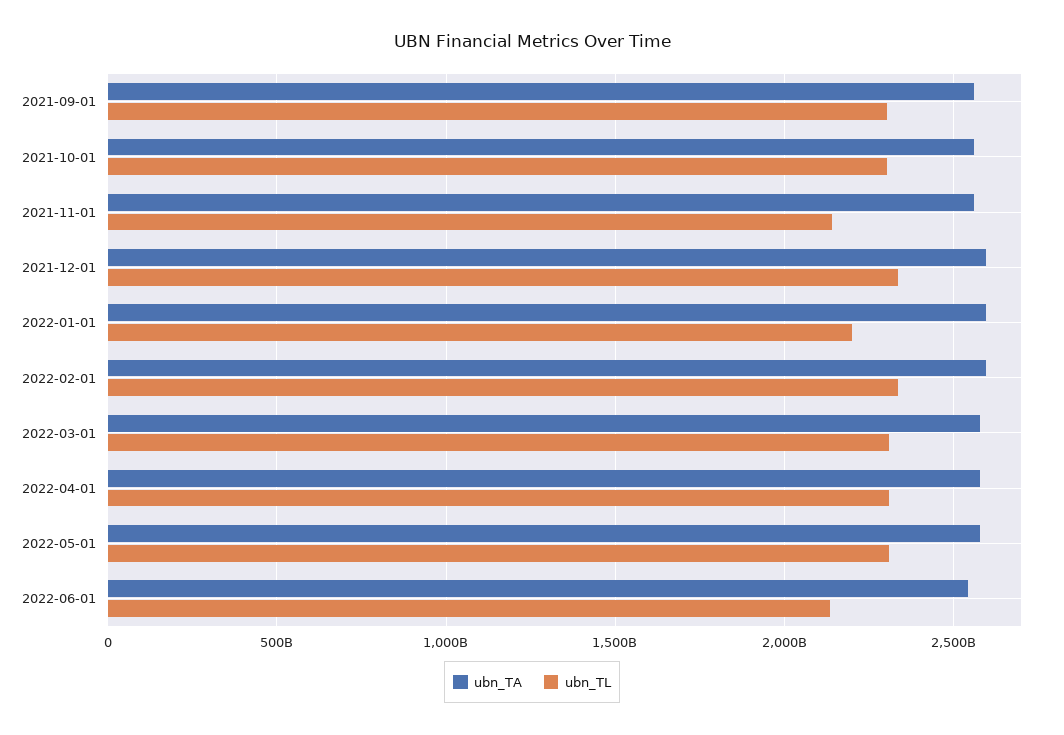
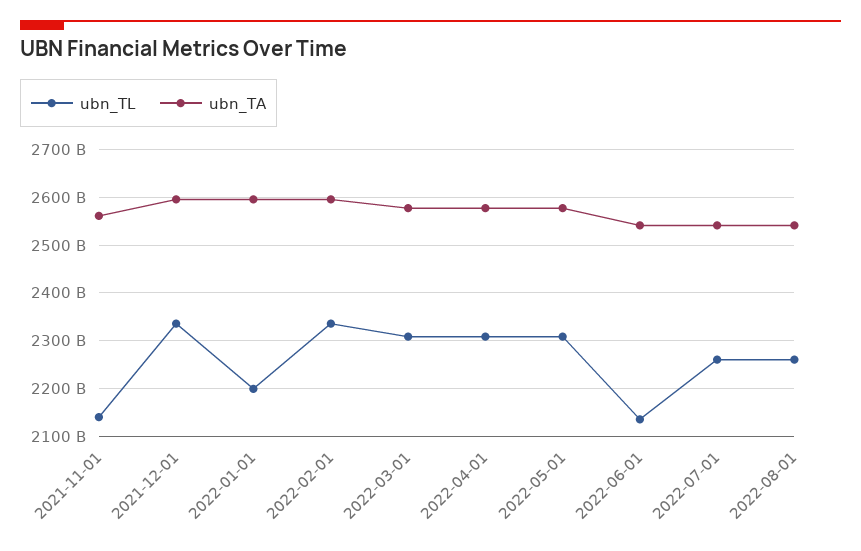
ubn_TA, 2021-09-01: 2550000000000 -> none
ubn_TL, 2021-09-01: 2300000000000 -> none
ubn_TA, 2021-10-01: 2550000000000 -> none
ubn_TL, 2021-10-01: 2300000000000 -> none
ubn_TL, 2022-07-01: none -> 2260000000000
ubn_TA, 2022-07-01: none -> 2540000000000
ubn_TL, 2022-08-01: none -> 2260000000000
ubn_TA, 2022-08-01: none -> 2540000000000

